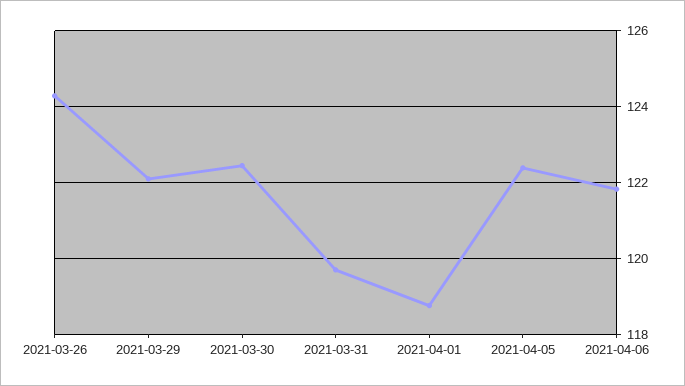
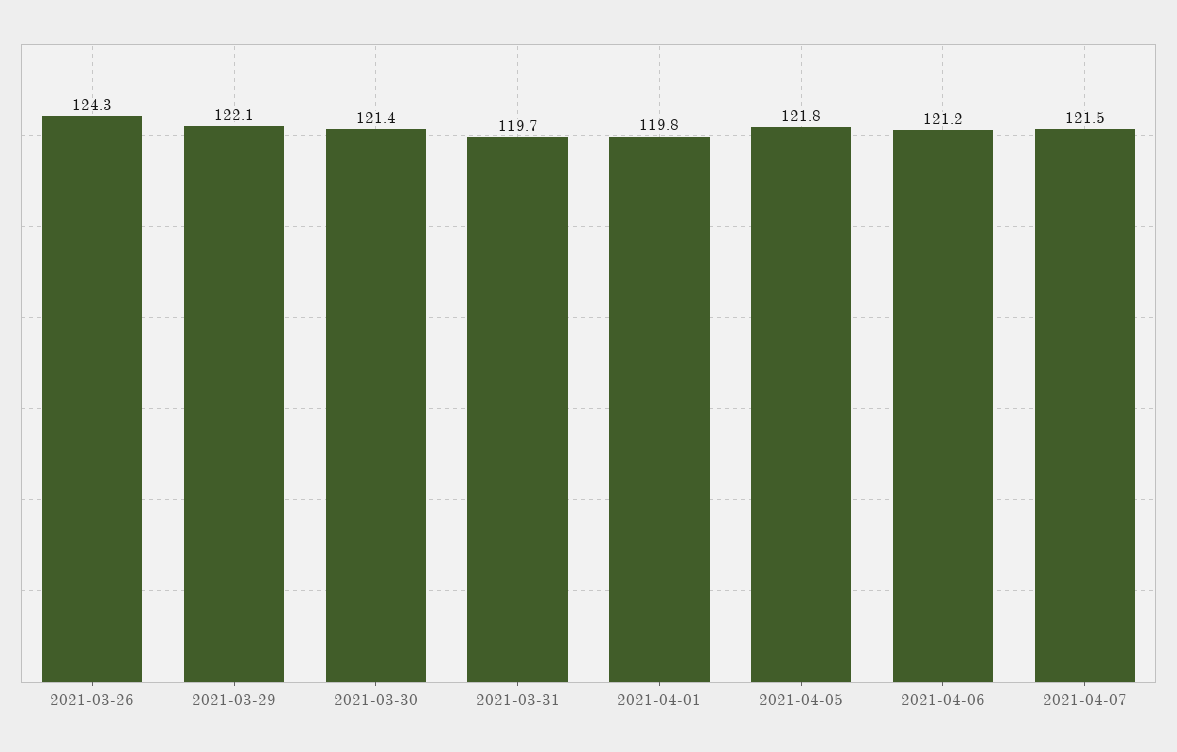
2021-03-30: 122.4 -> 121.4
2021-04-01: 118.8 -> 119.8
2021-04-05: 122.4 -> 121.8
2021-04-06: 121.8 -> 121.2
2021-04-07: none -> 121.5

